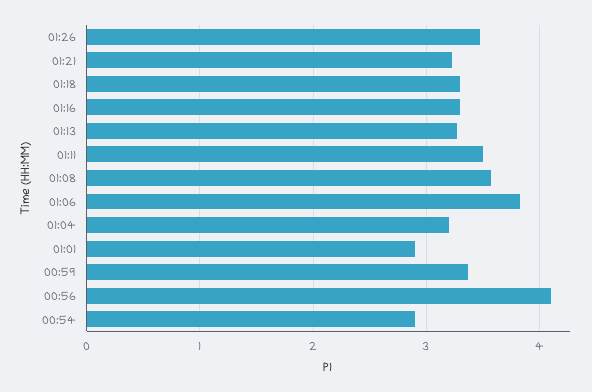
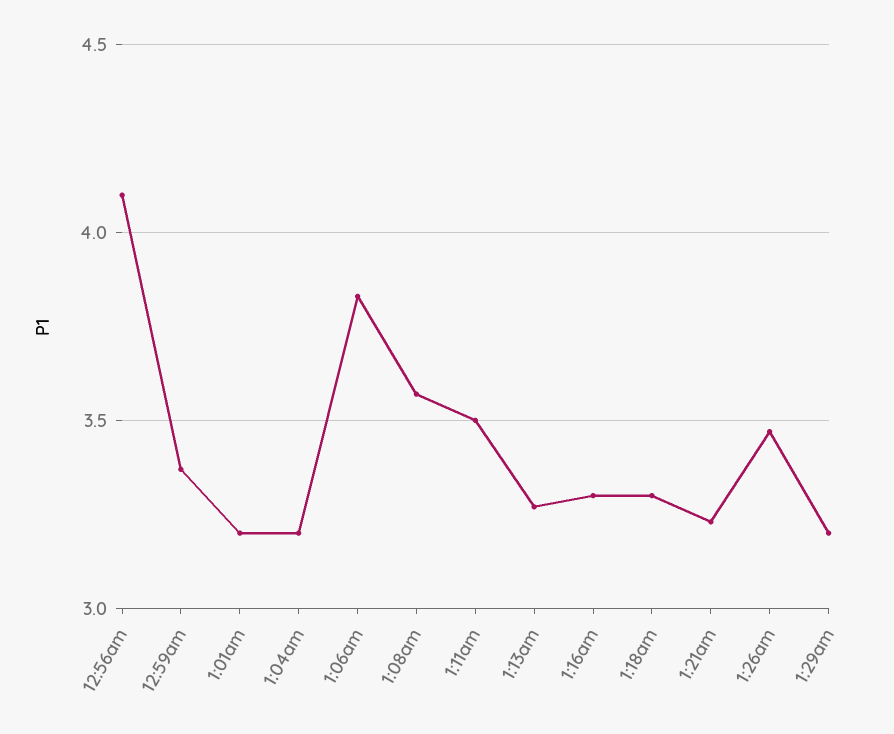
01:01: 2.9 -> 3.2
00:54: 2.9 -> none
1:29am: none -> 3.2

